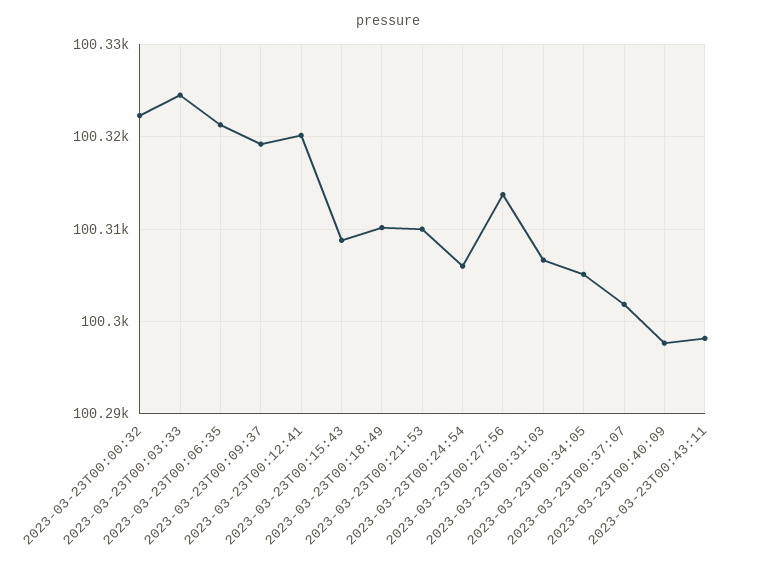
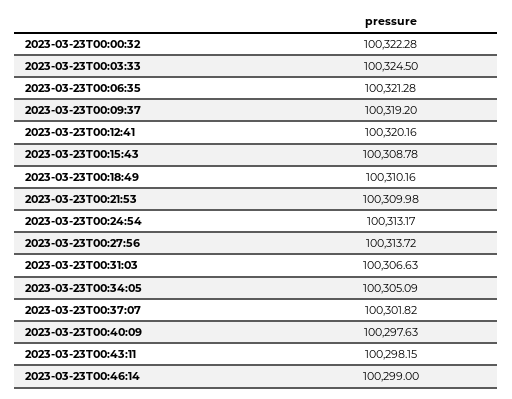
2023-03-23T00:24:54: 100306 -> 100313.17
2023-03-23T00:46:14: none -> 100299

